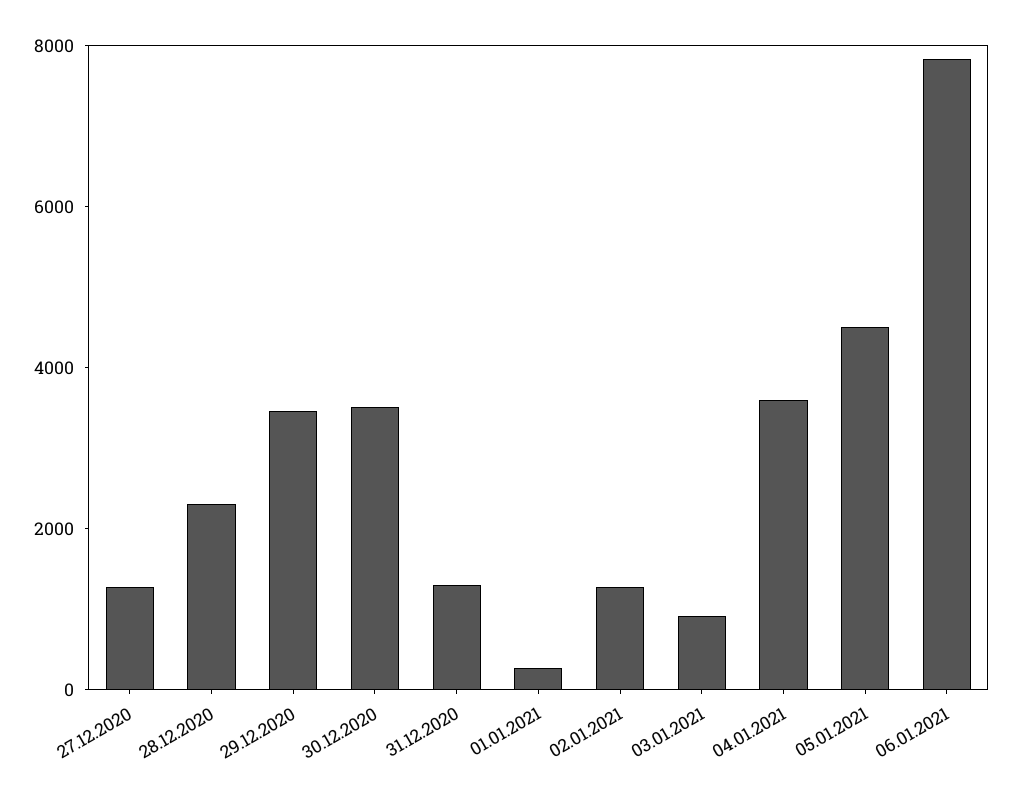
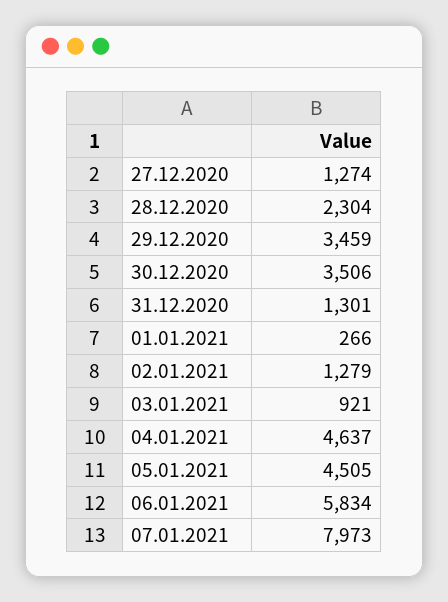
04.01.2021: 3500 -> 4637
06.01.2021: 8000 -> 5834
07.01.2021: none -> 7973

